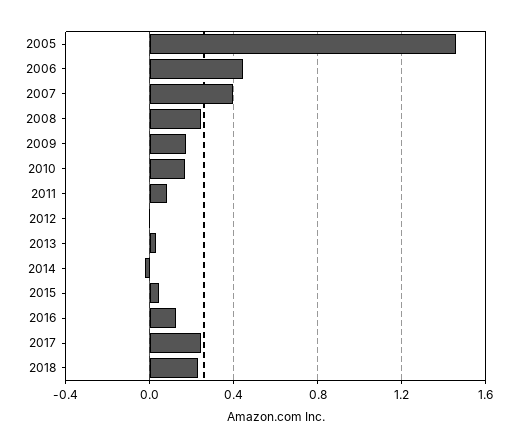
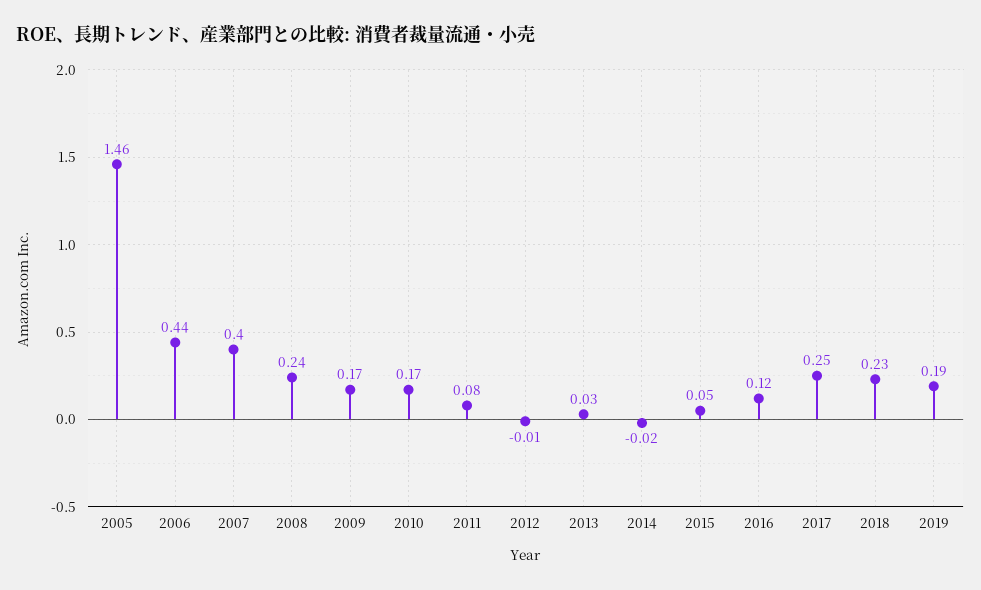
2019: none -> 0.19

